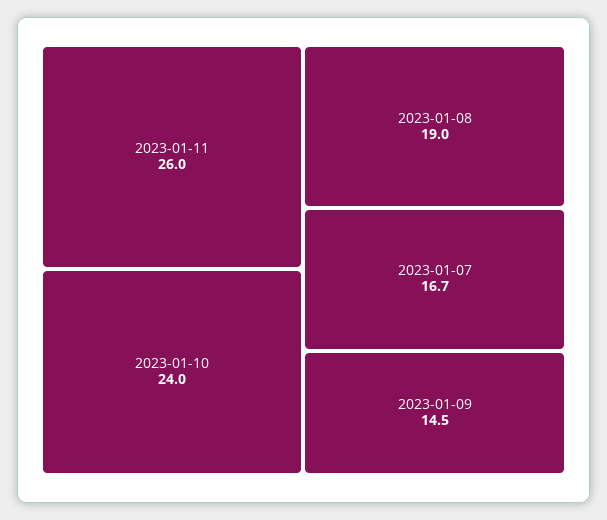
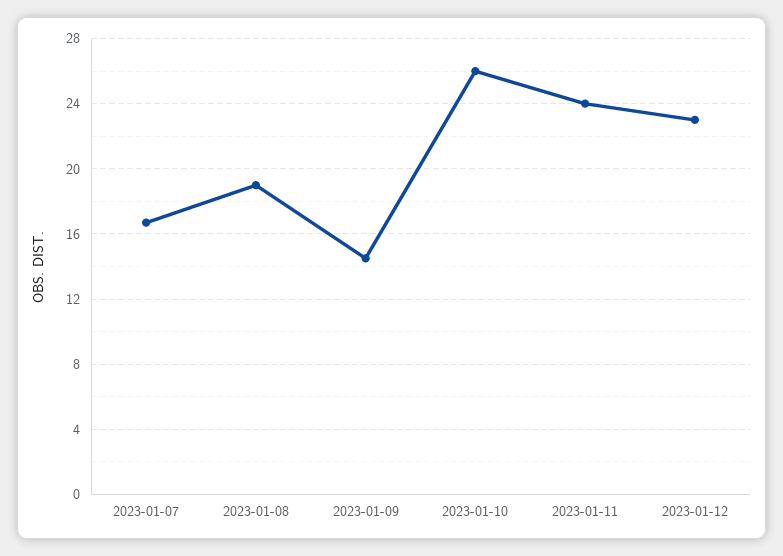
2023-01-11: 26 -> 24
2023-01-10: 24 -> 26
2023-01-12: none -> 23

